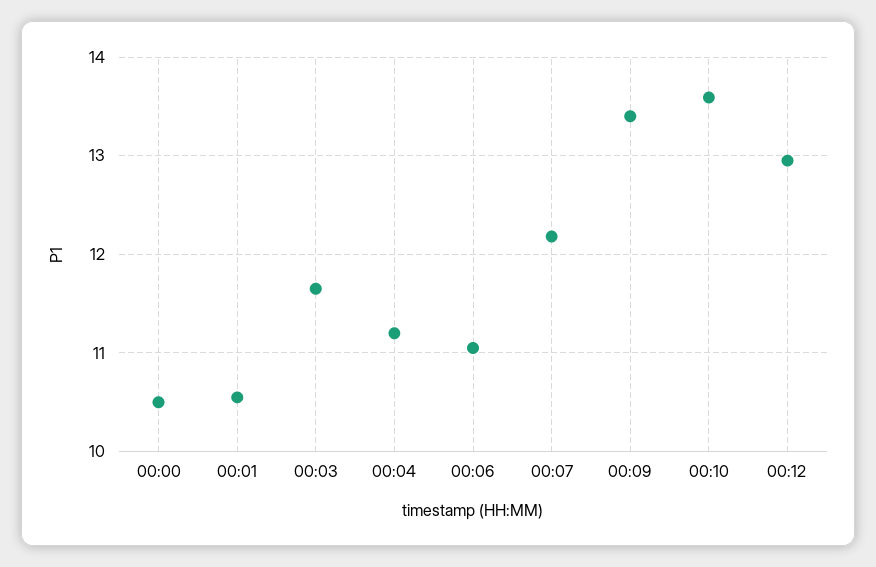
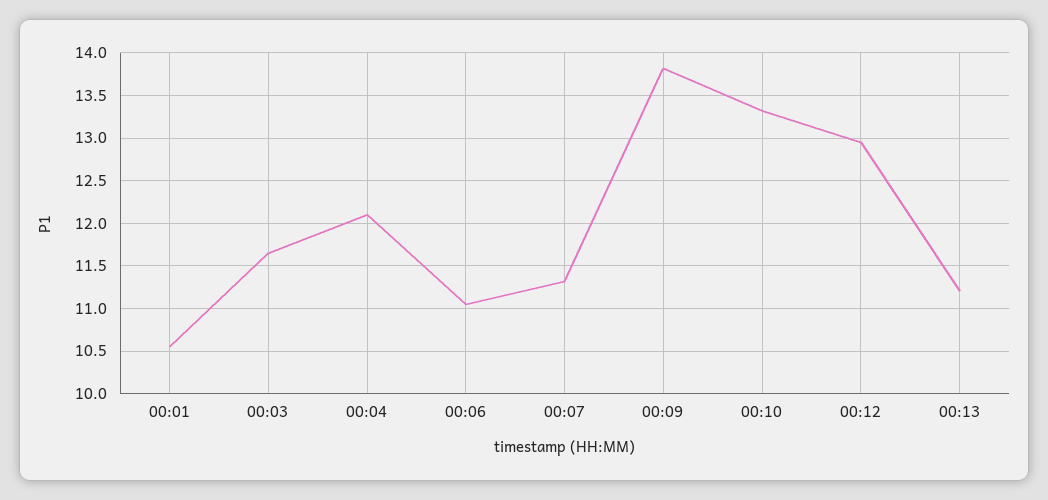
00:00: 10.5 -> none
00:04: 11.2 -> 12.1
00:07: 12.2 -> 11.3
00:09: 13.4 -> 13.8
00:10: 13.6 -> 13.3
00:13: none -> 11.2

